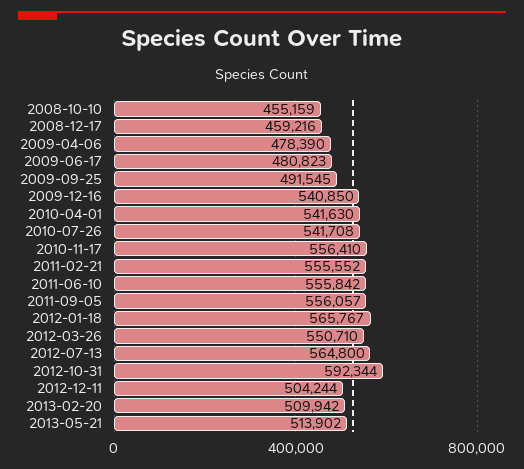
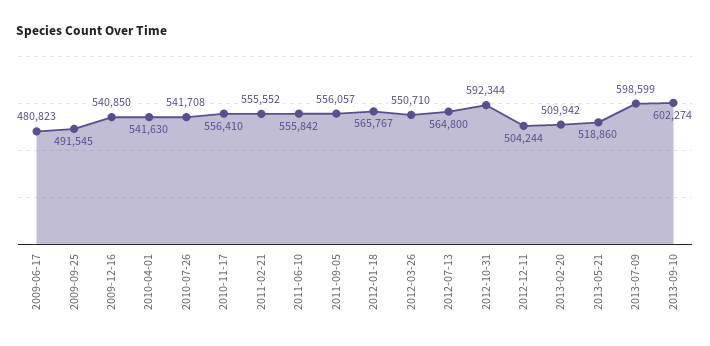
2008-10-10: 455159 -> none
2008-12-17: 459216 -> none
2009-04-06: 478390 -> none
2013-05-21: 513902 -> 518860
2013-07-09: none -> 598599
2013-09-10: none -> 602274

